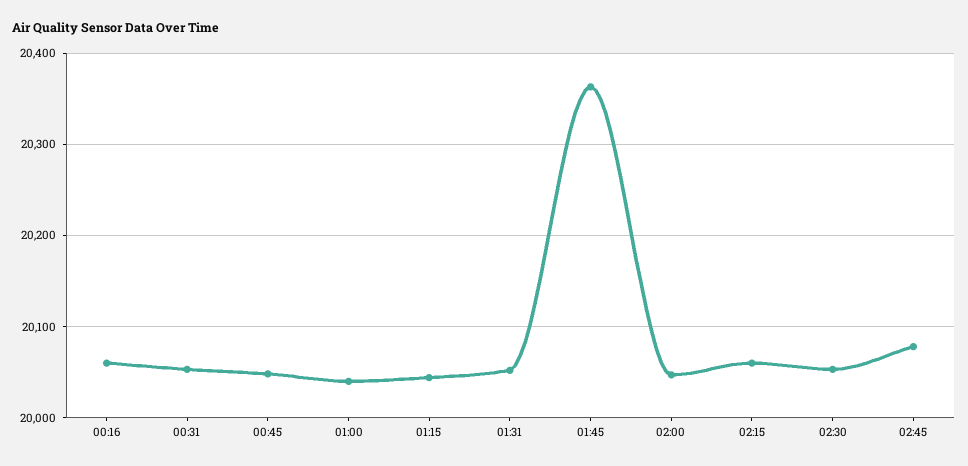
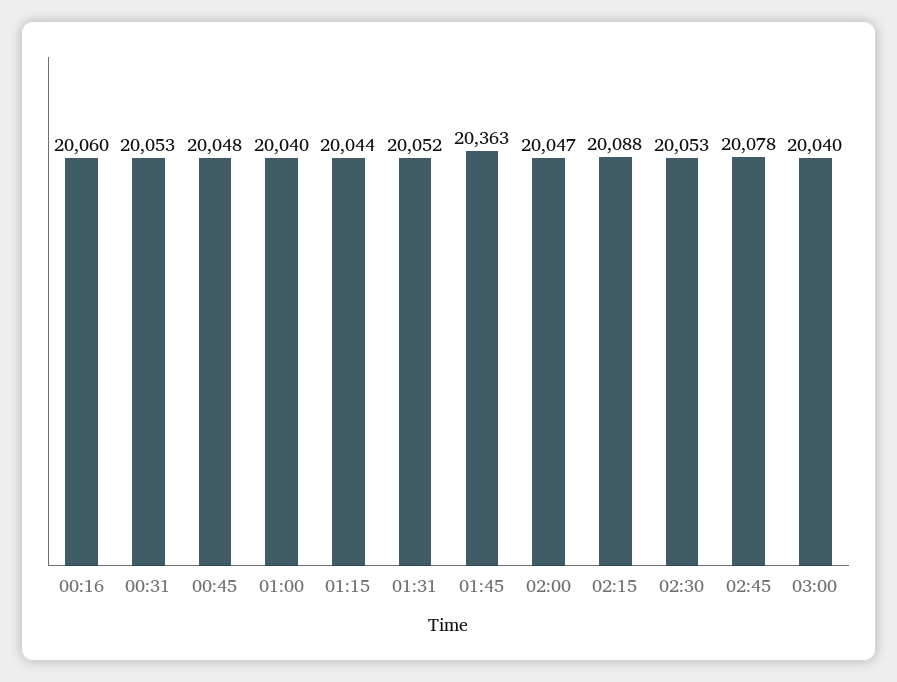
02:15: 20060 -> 20088
03:00: none -> 20040

